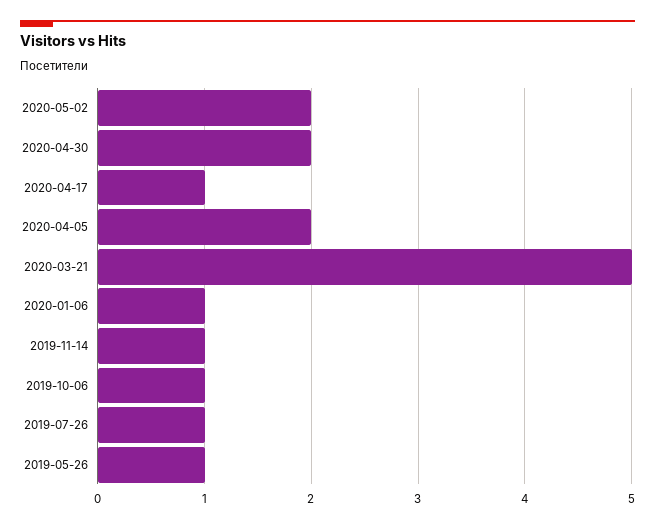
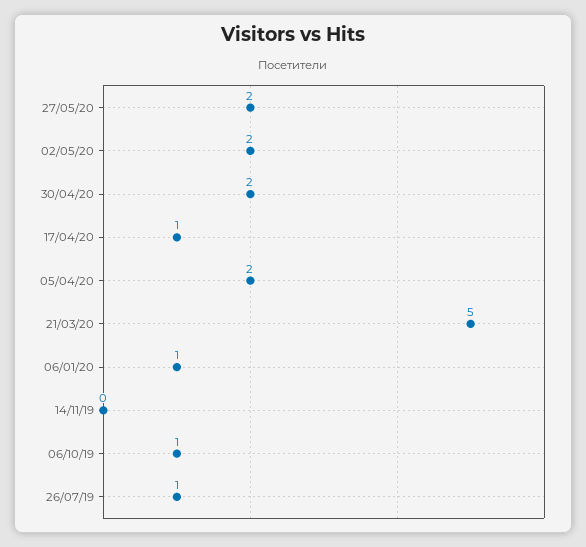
2019-11-14: 1 -> 0
2019-05-26: 1 -> none
27/05/20: none -> 2

